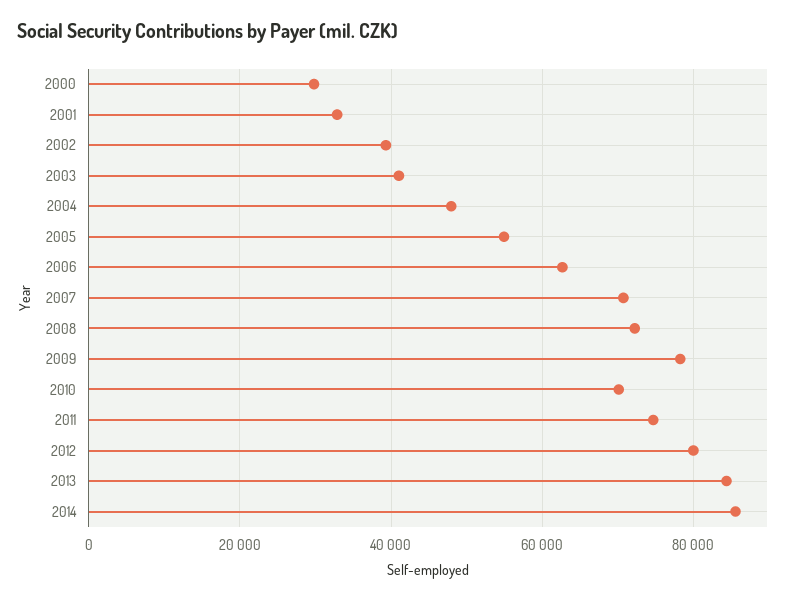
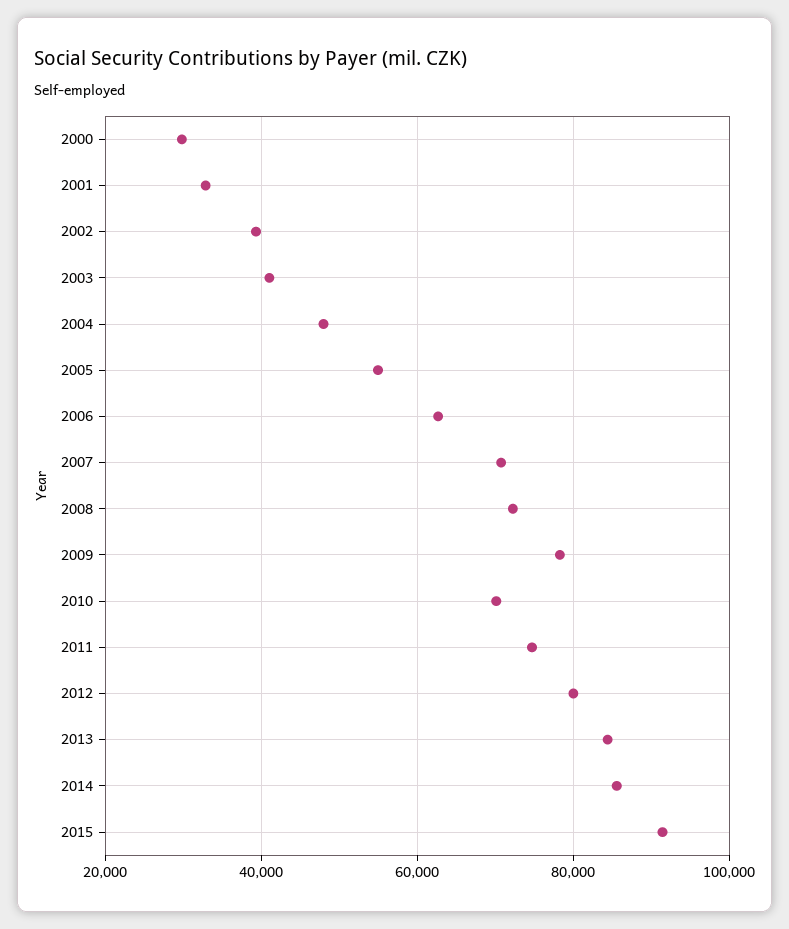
2015: none -> 92000

